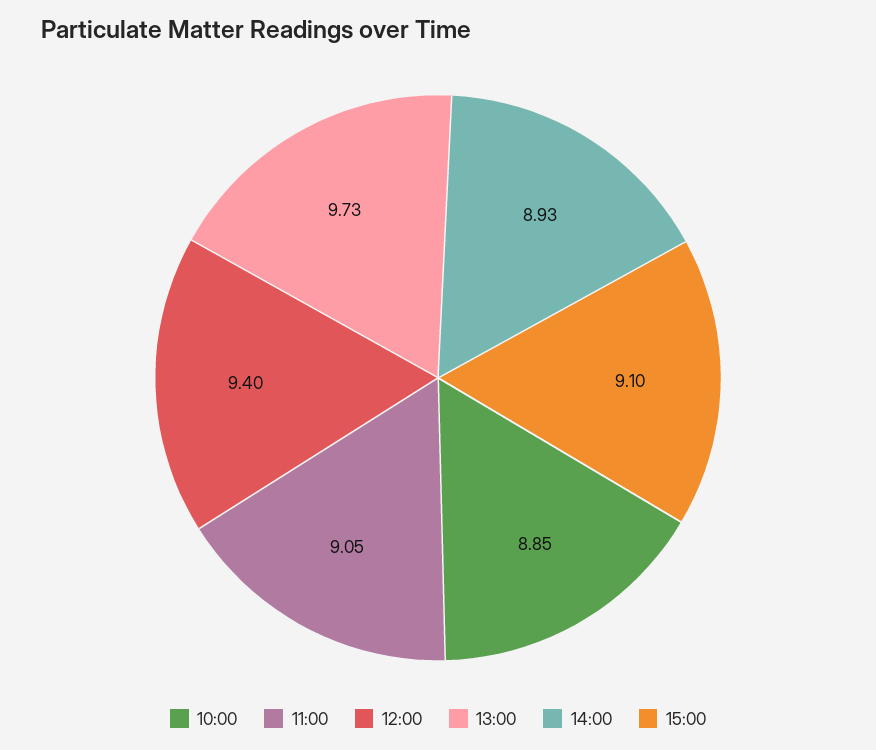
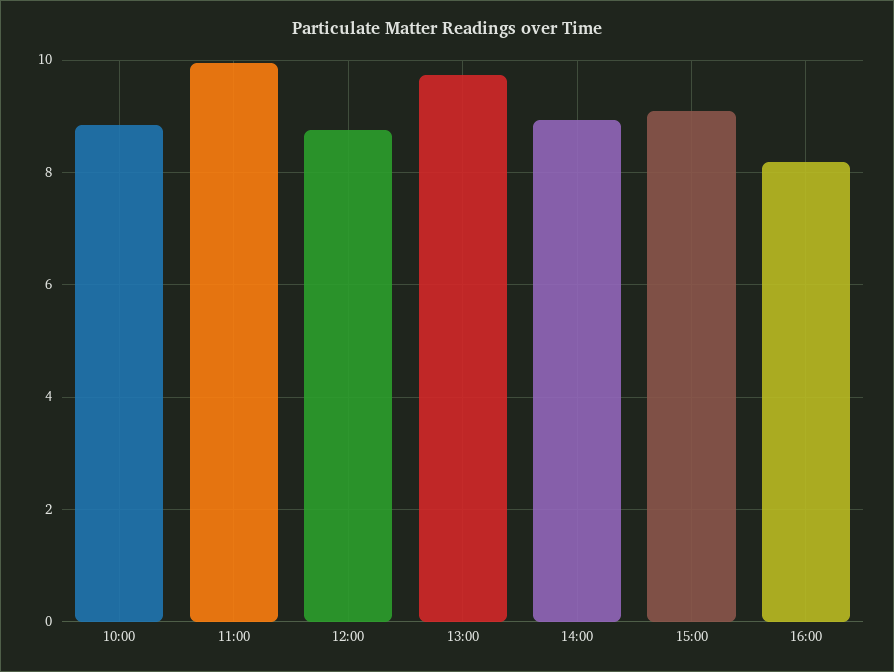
11:00: 9.05 -> 10
12:00: 9.4 -> 8.8
16:00: none -> 8.2

